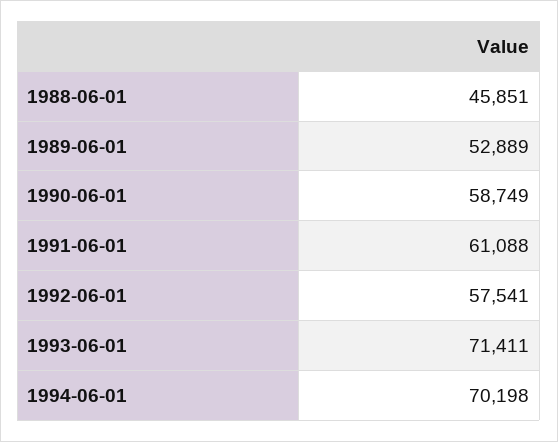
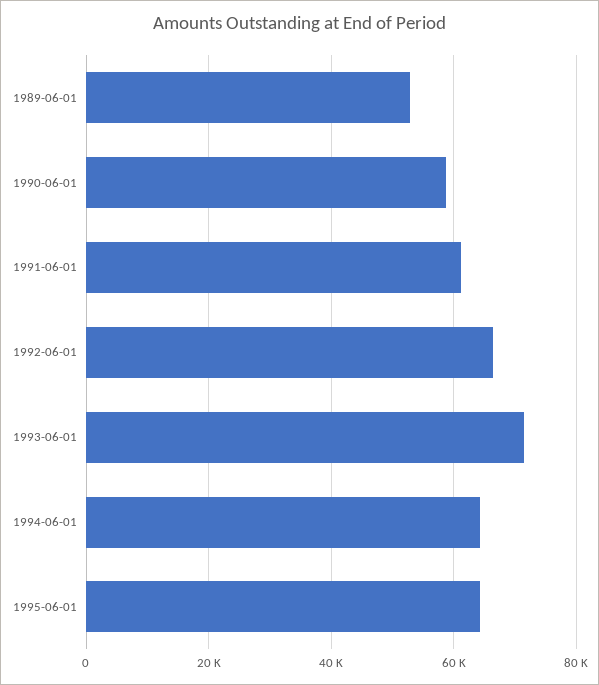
1988-06-01: 45851 -> none
1992-06-01: 57541 -> 66000
1994-06-01: 70198 -> 64000
1995-06-01: none -> 64000

